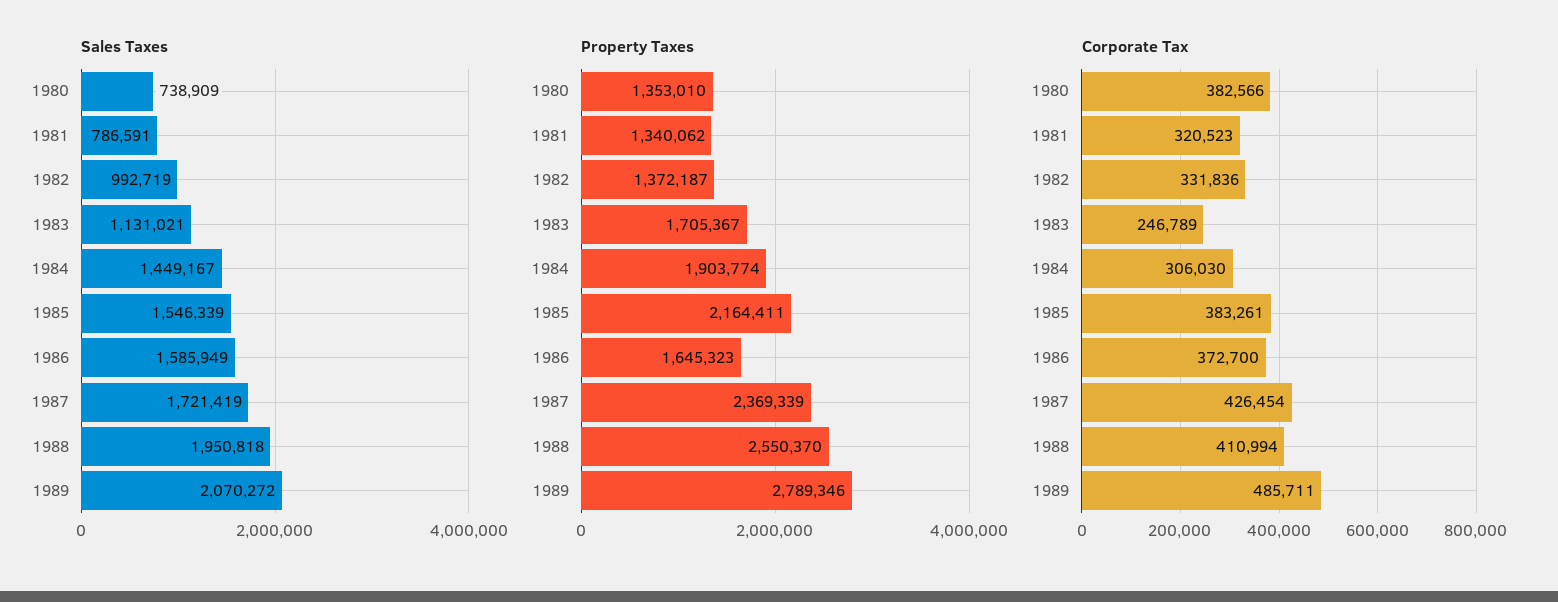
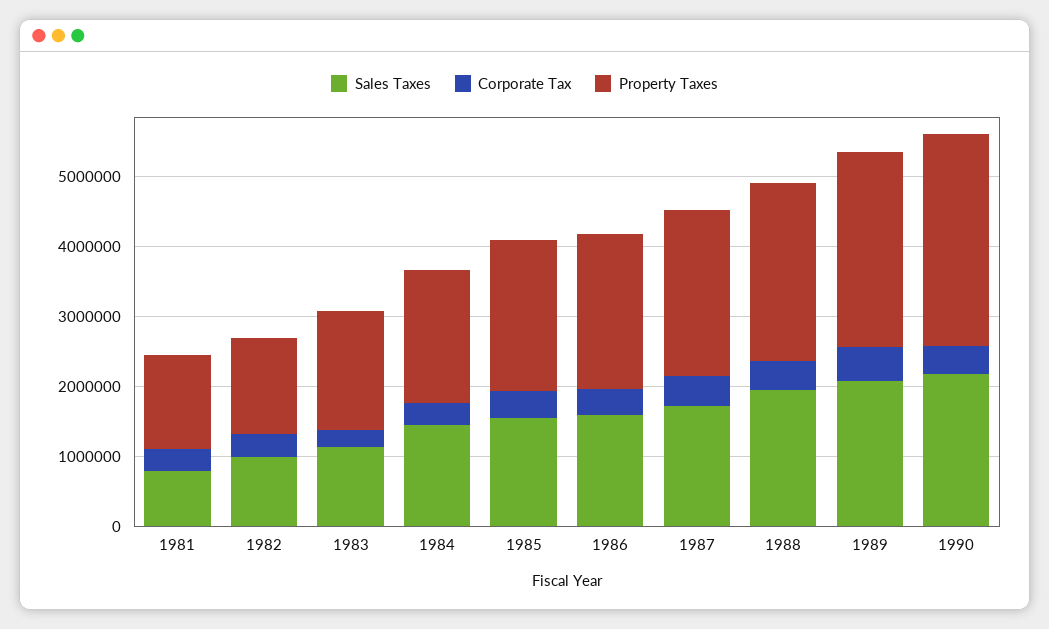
Sales Taxes, 1980: 738909 -> none
Property Taxes, 1980: 1353010 -> none
Property Taxes, 1986: 1645323 -> 2200000
Corporate Tax, 1980: 382566 -> none
Sales Taxes, 1990: none -> 2200000
Corporate Tax, 1990: none -> 400000
Property Taxes, 1990: none -> 3000000

